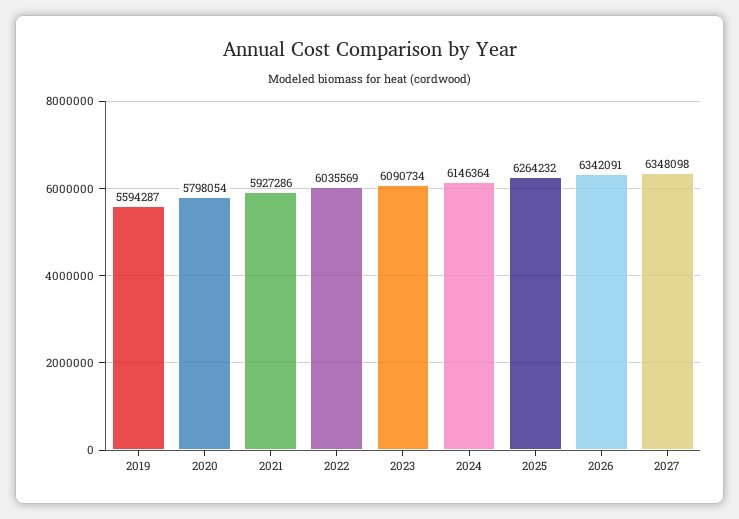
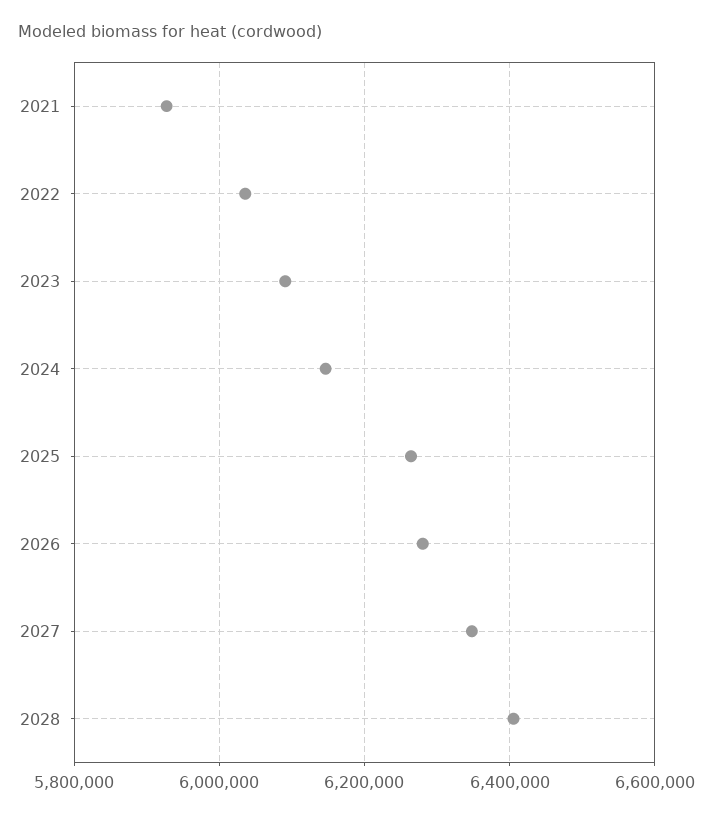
2019: 5594287 -> none
2020: 5798054 -> none
2026: 6342091 -> 6280000
2028: none -> 6400000

